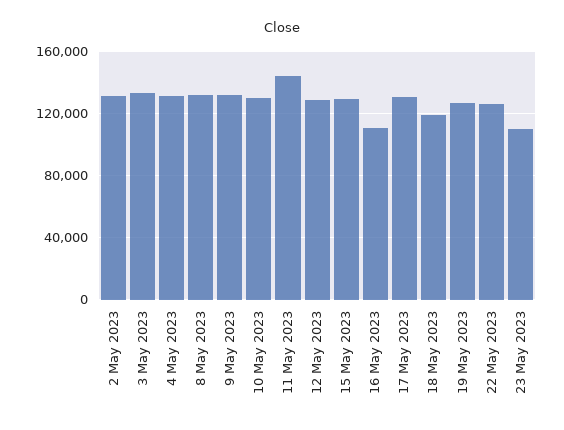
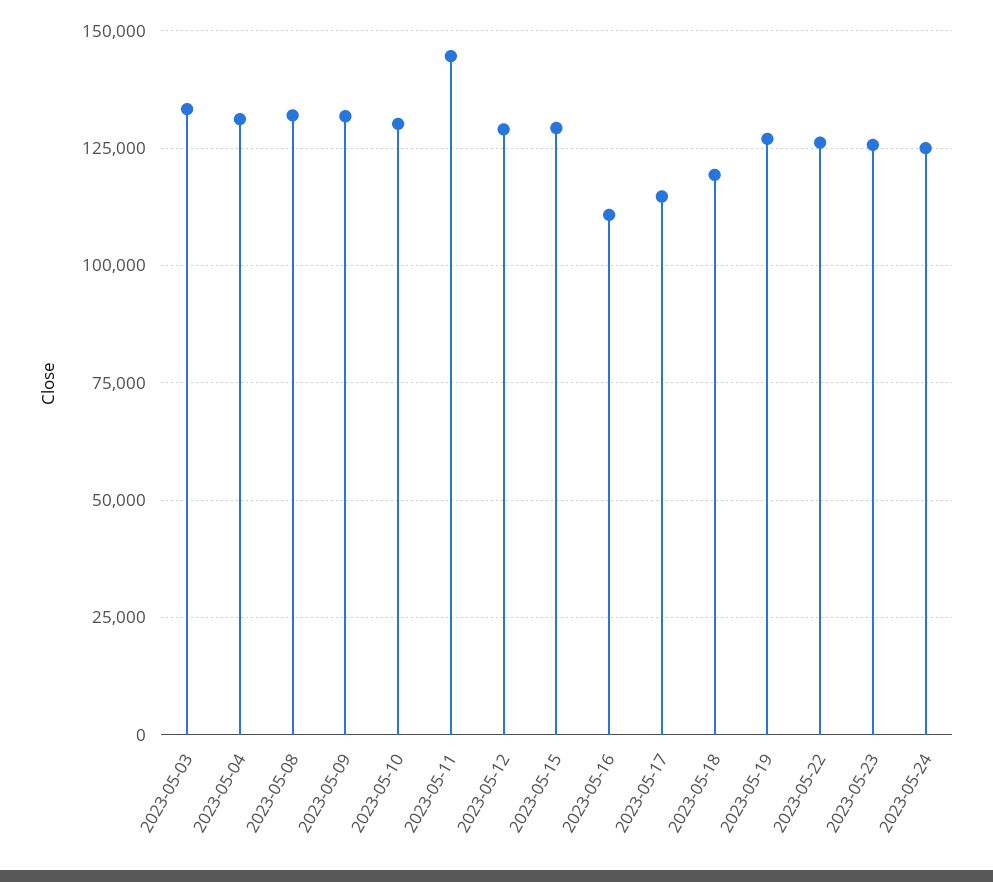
2 May 2023: 130000 -> none
17 May 2023: 130000 -> 115000
23 May 2023: 110000 -> 125000
2023-05-24: none -> 125000

